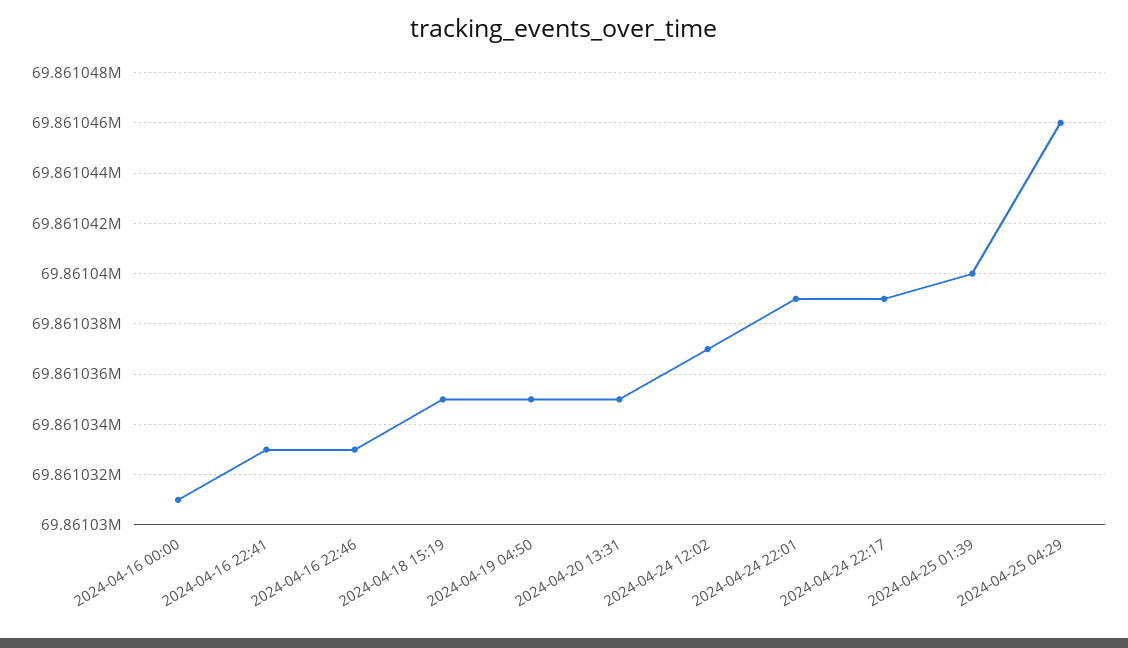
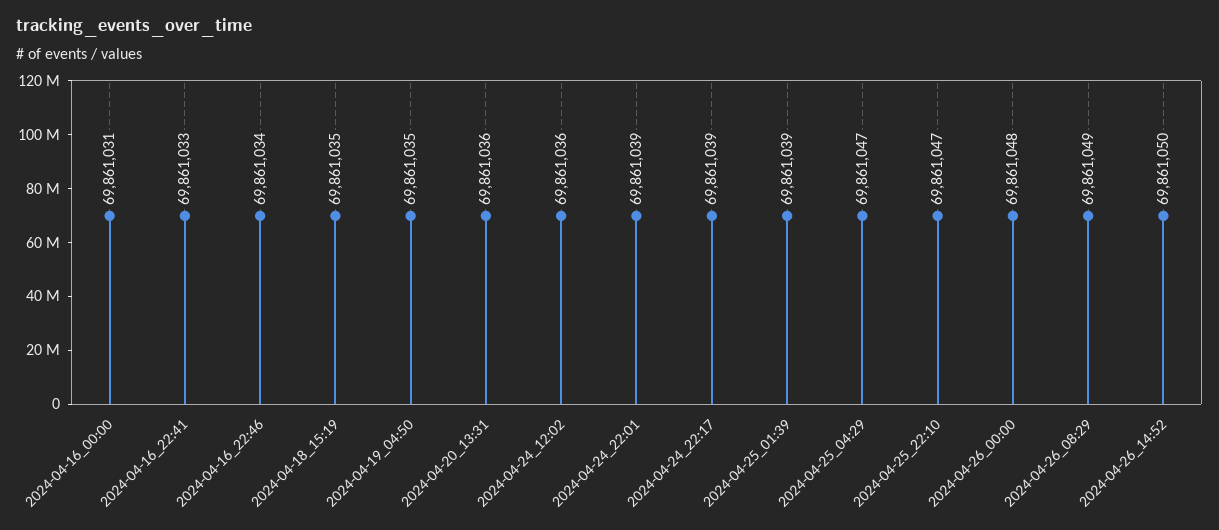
2024-04-16 22:46: 69861033 -> 69861034
2024-04-20 13:31: 69861035 -> 69861036
2024-04-24 12:02: 69861037 -> 69861036
2024-04-25 01:39: 69861040 -> 69861039
2024-04-25 04:29: 69861046 -> 69861047
2024-04-25_22:10: none -> 69861047
2024-04-26_00:00: none -> 69861048
2024-04-26_08:29: none -> 69861049
2024-04-26_14:52: none -> 69861050

